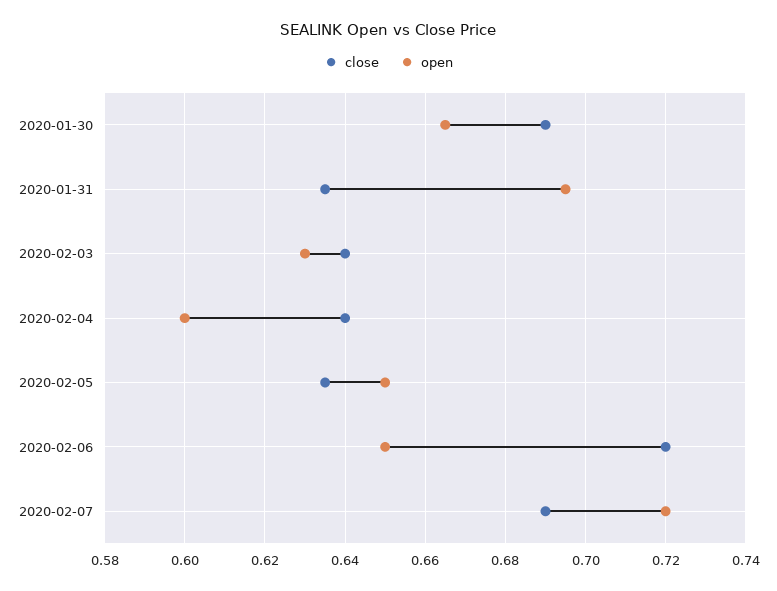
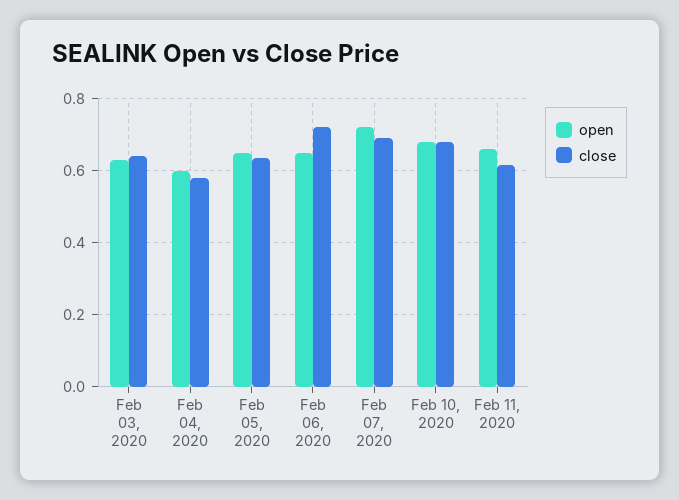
close, 2020-01-30: 0.69 -> none
open, 2020-01-30: 0.665 -> none
close, 2020-01-31: 0.635 -> none
open, 2020-01-31: 0.695 -> none
close, 2020-02-04: 0.64 -> 0.58
open, Feb 10, 2020: none -> 0.68
close, Feb 10, 2020: none -> 0.68
open, Feb 11, 2020: none -> 0.66
close, Feb 11, 2020: none -> 0.62

